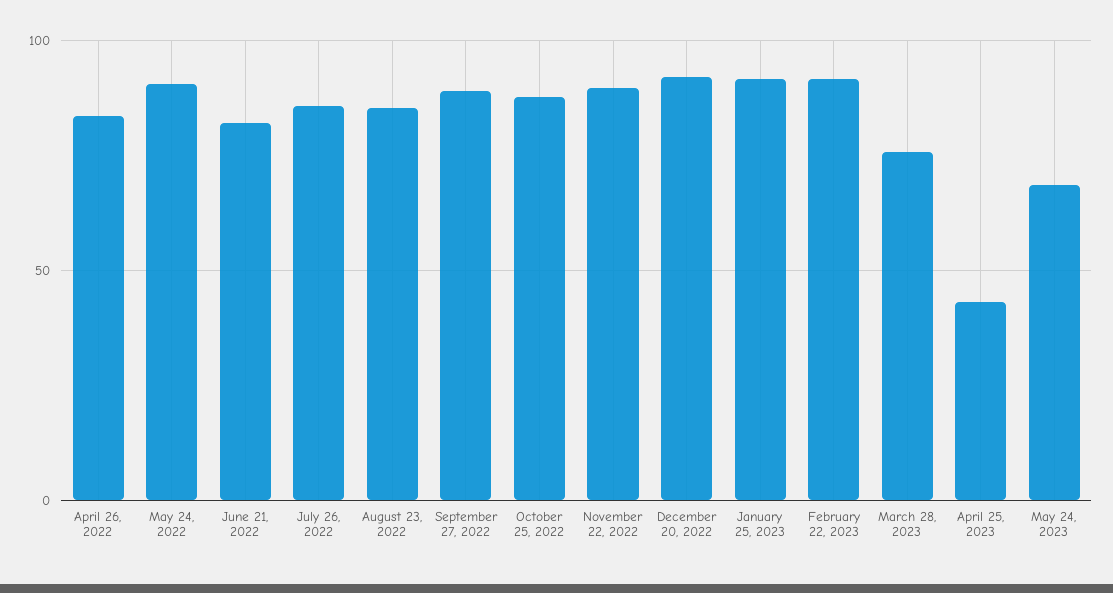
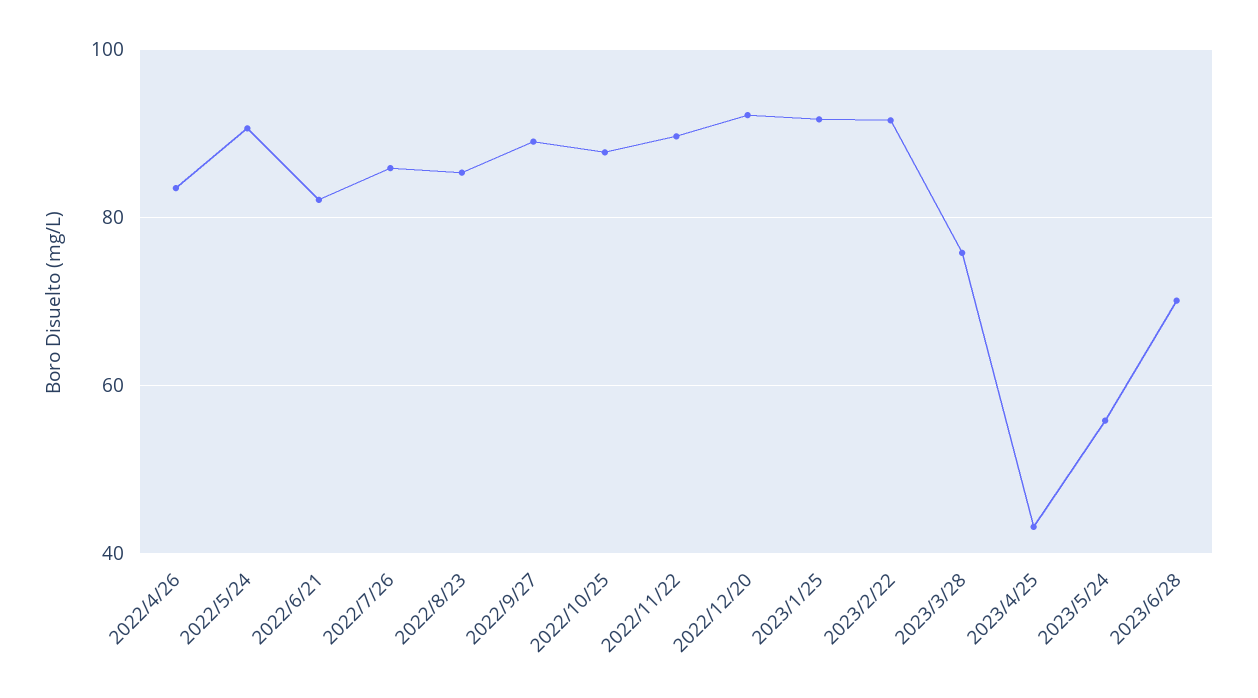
May 24, 2023: 70 -> 56
2023/6/28: none -> 70

